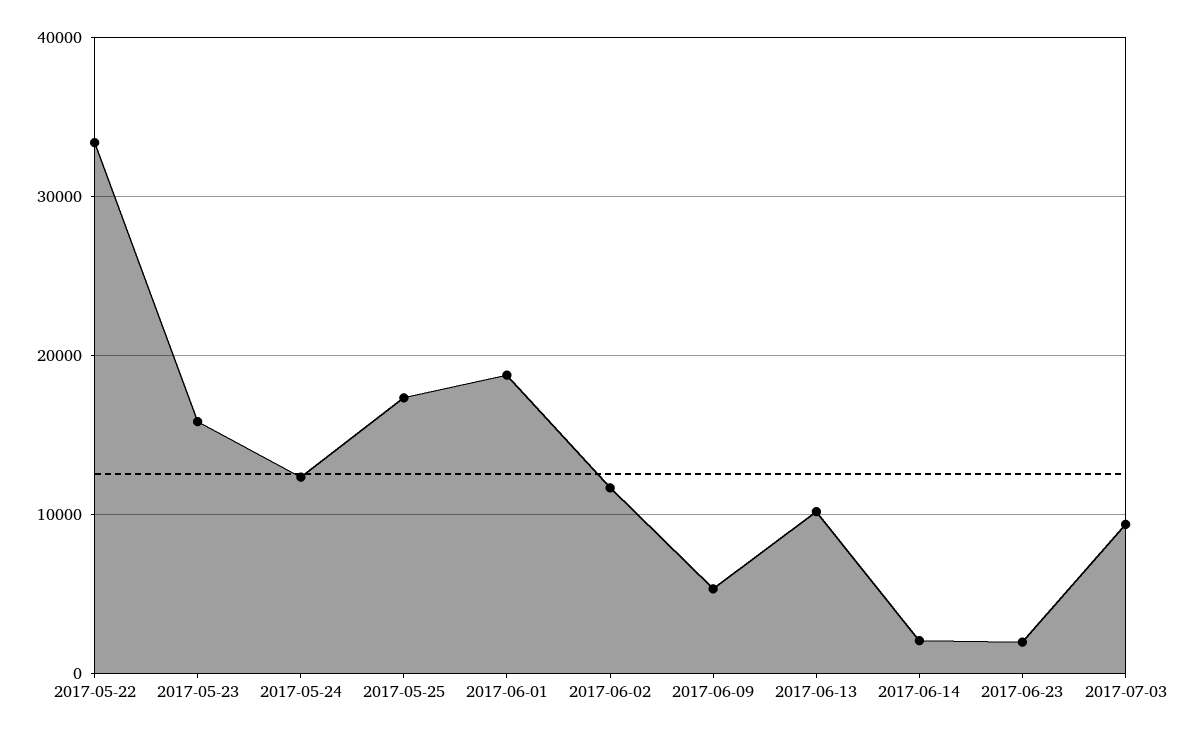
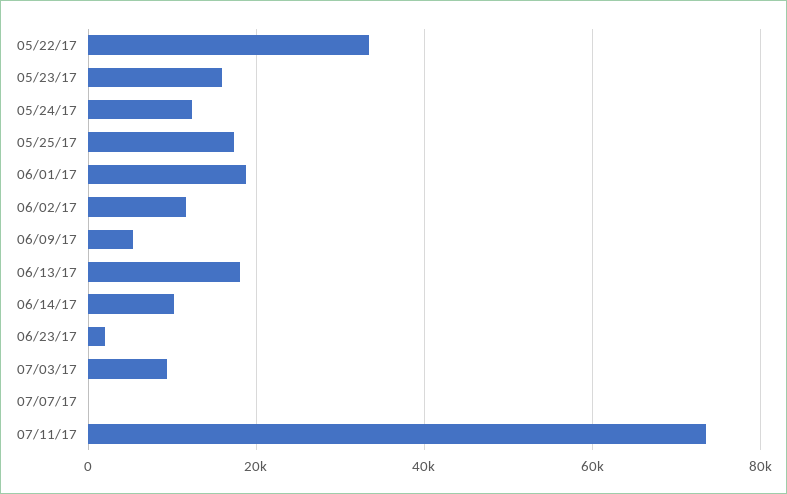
2017-06-13: 10000 -> 18000
2017-06-14: 2000 -> 10000
07/07/17: none -> 0
07/11/17: none -> 74000

